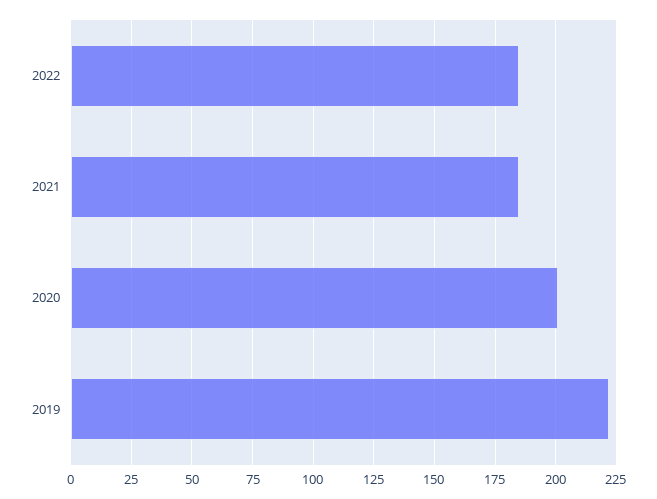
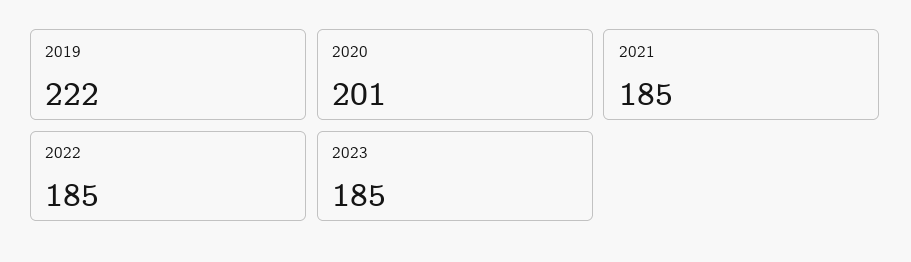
2023: none -> 185

